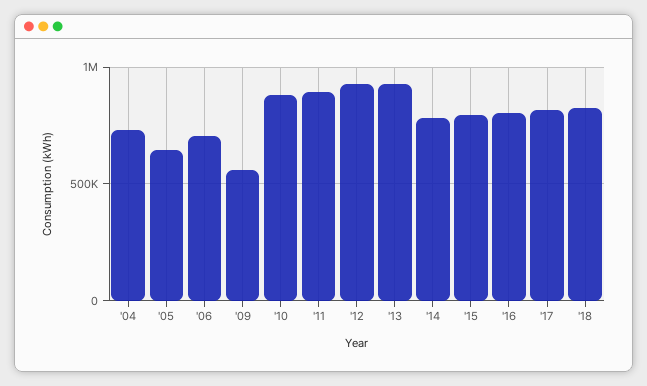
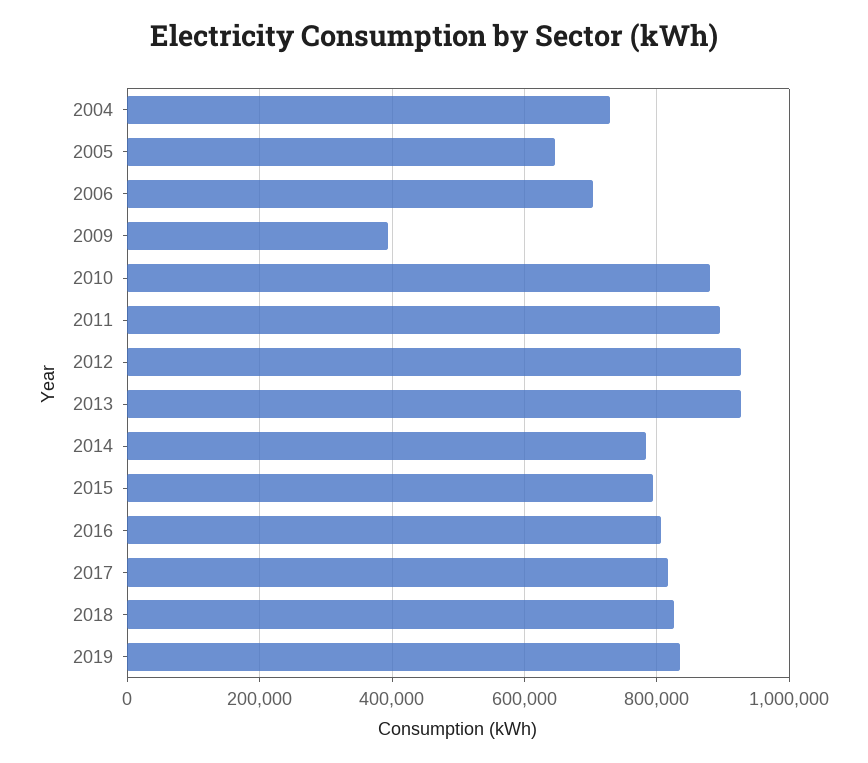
'09: 550000 -> 400000
2019: none -> 840000

